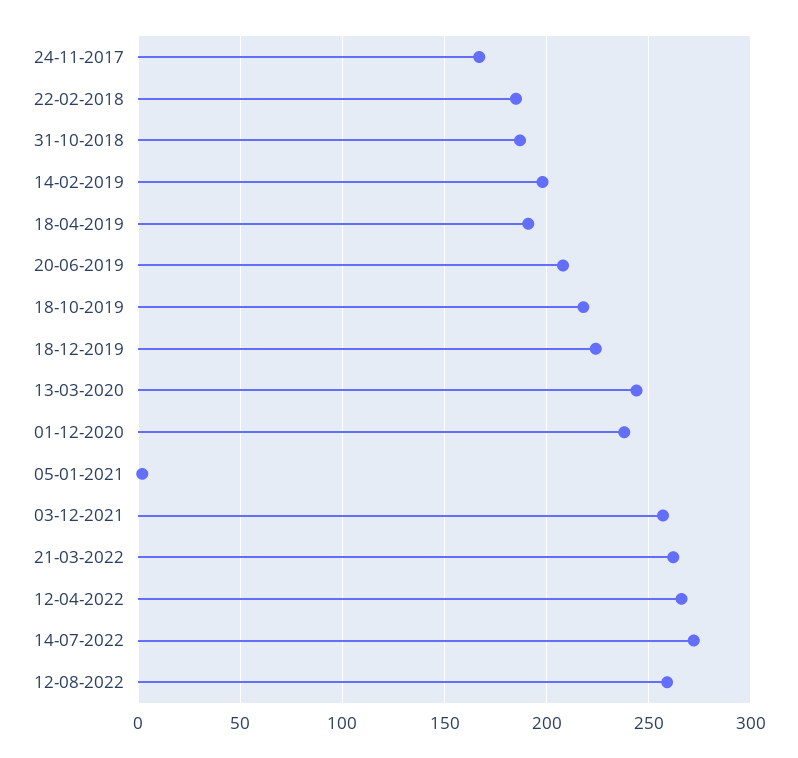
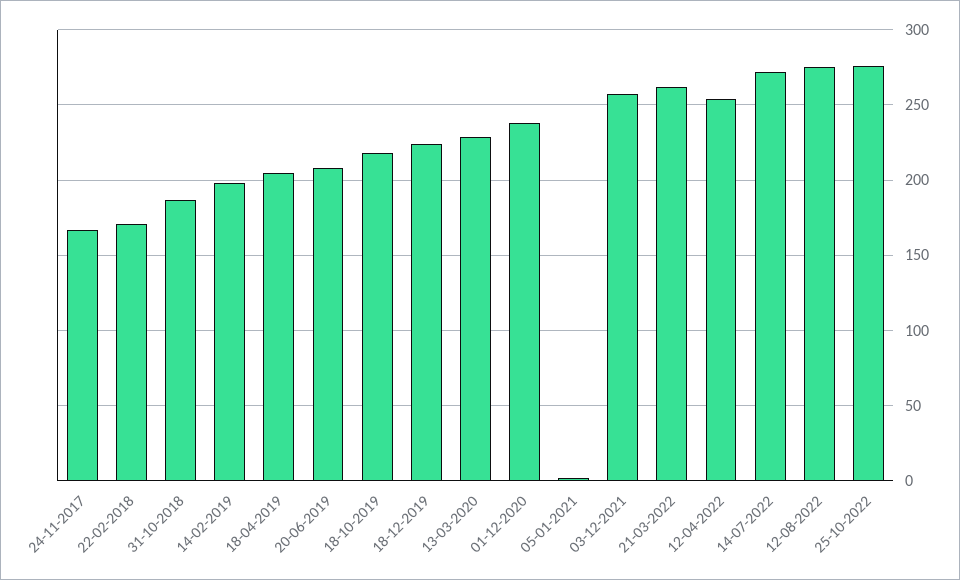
22-02-2018: 185 -> 170
18-04-2019: 190 -> 205
13-03-2020: 245 -> 230
12-04-2022: 265 -> 255
12-08-2022: 260 -> 275
25-10-2022: none -> 275

